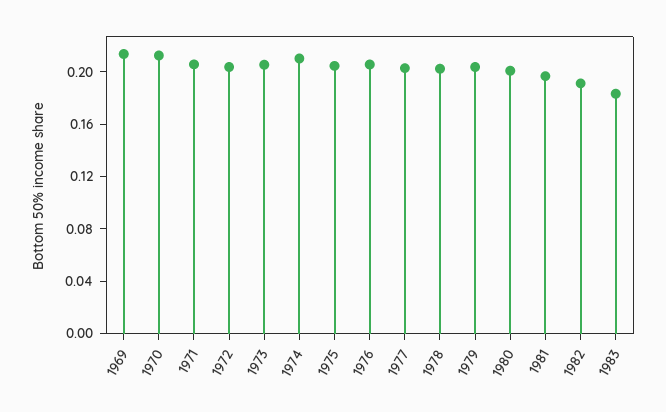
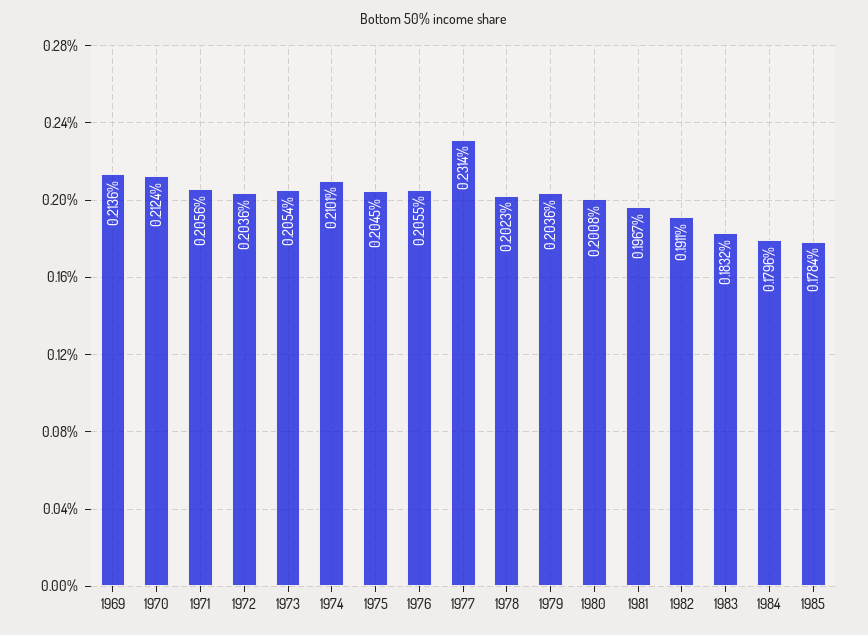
1977: 0.2 -> 0.2314
1984: none -> 0.1796
1985: none -> 0.1784

